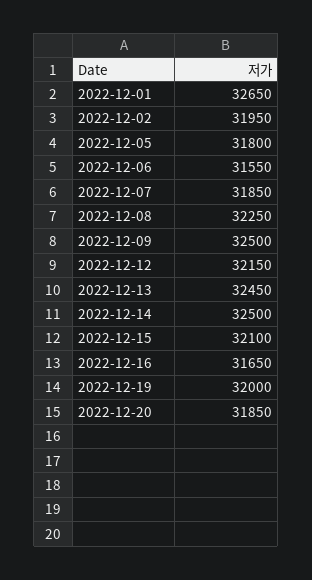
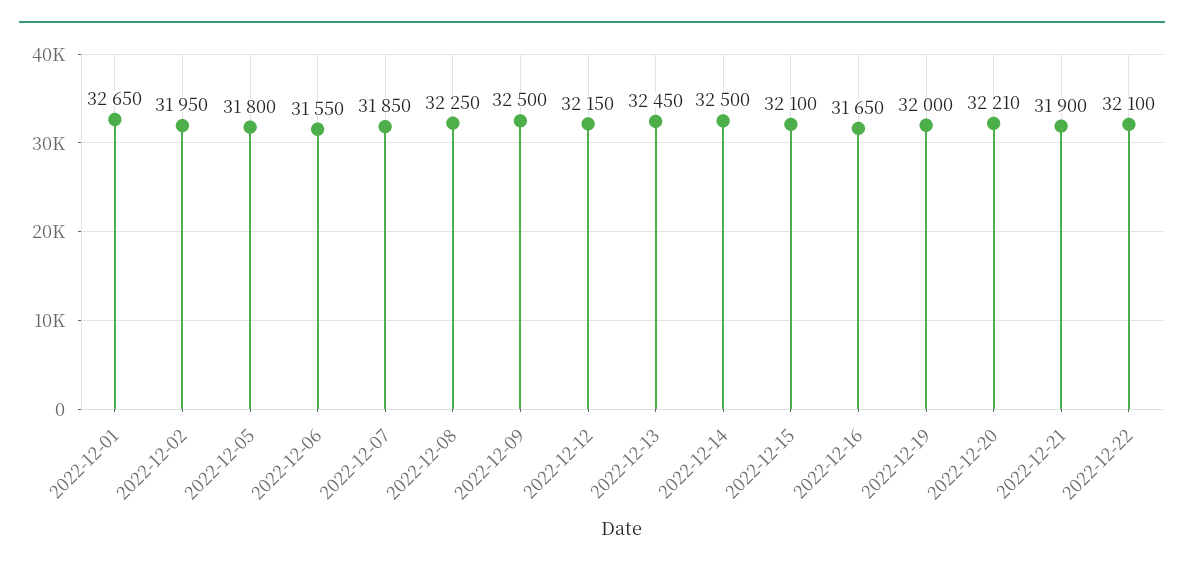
2022-12-20: 31850 -> 32210
2022-12-21: none -> 31900
2022-12-22: none -> 32100

